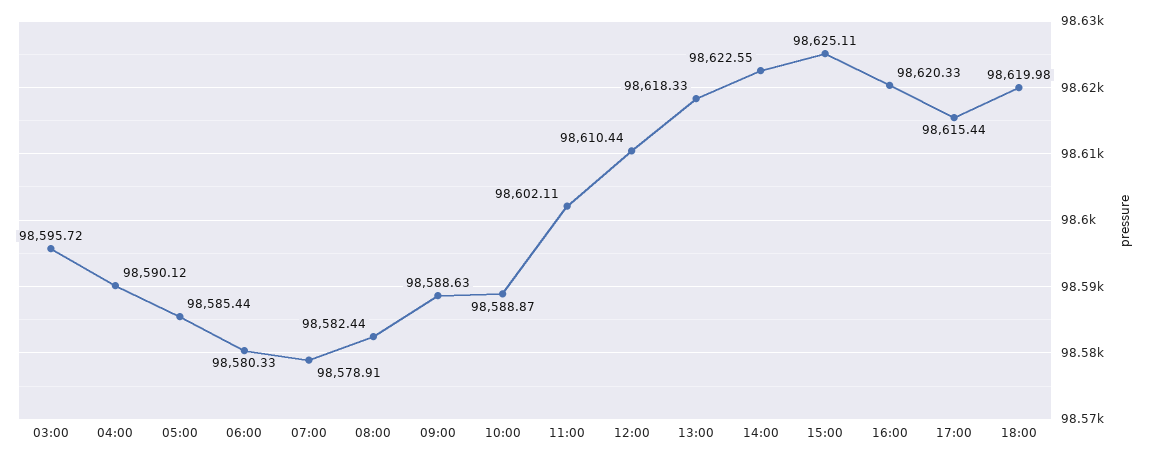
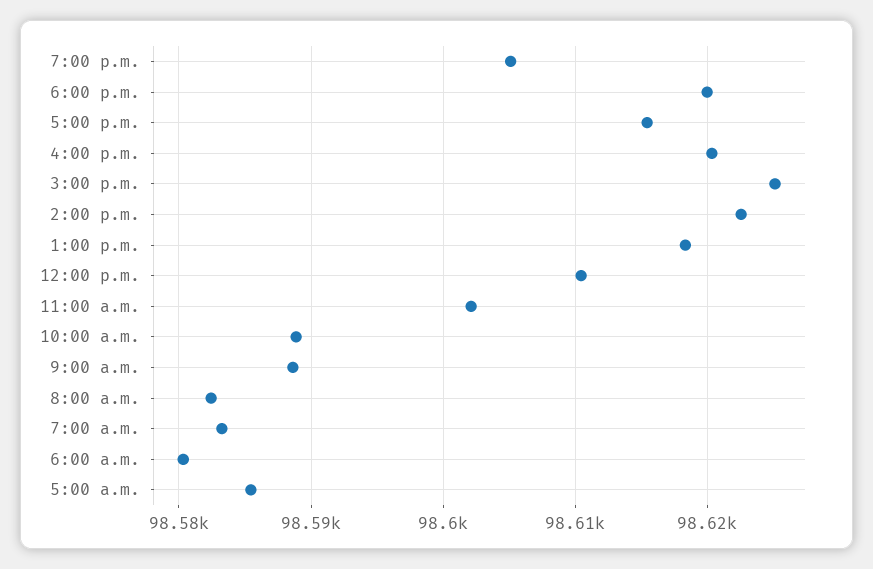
03:00: 98595.72 -> none
04:00: 98590.12 -> none
07:00: 98578.91 -> 98583
7:00 p.m.: none -> 98605

